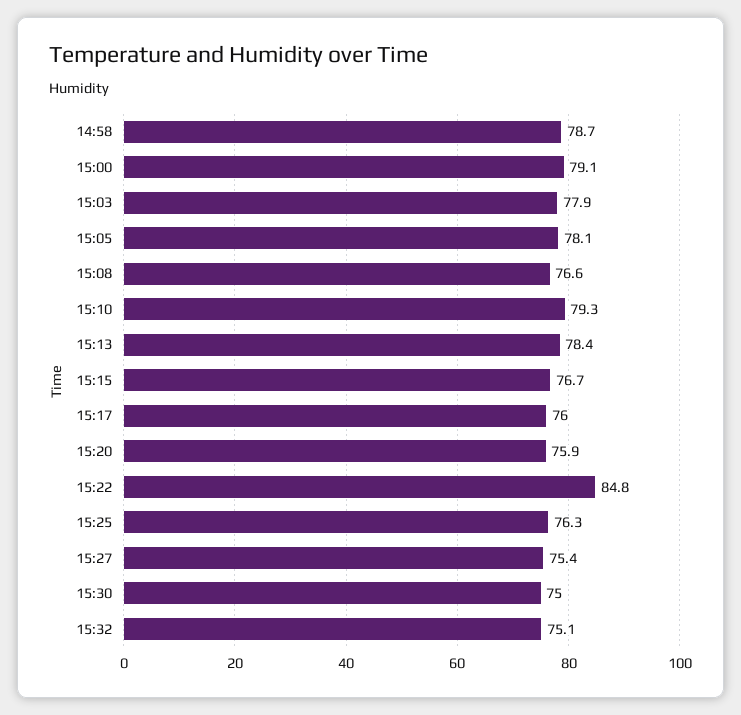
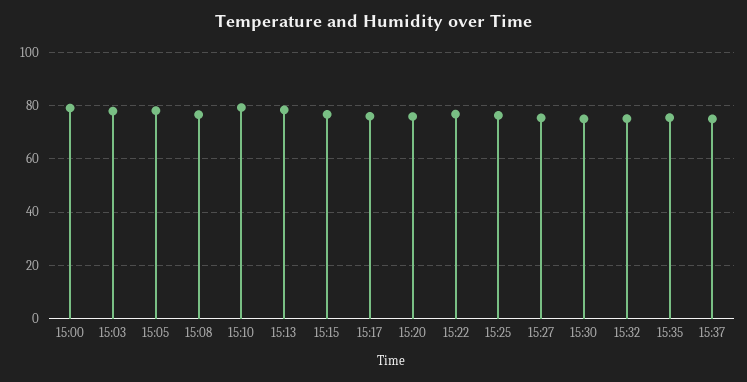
14:58: 78.7 -> none
15:22: 84.8 -> 77.5
15:35: none -> 75
15:37: none -> 75

